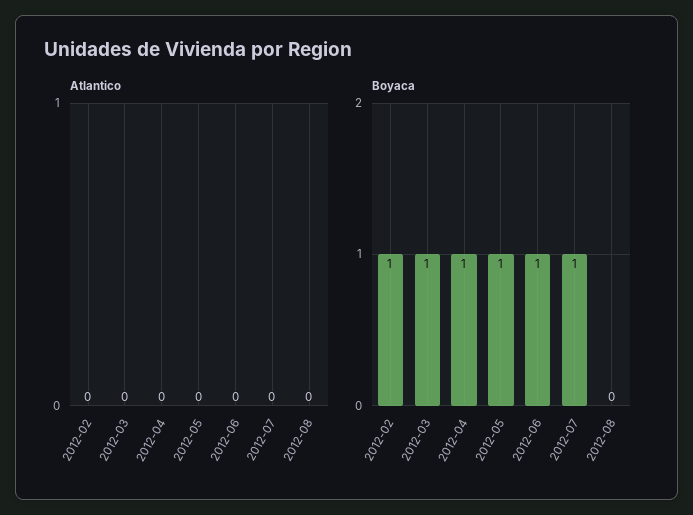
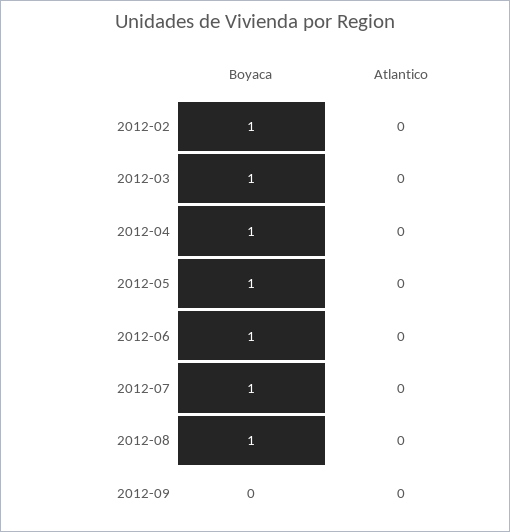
Boyaca, 2012-08: 0 -> 1
Boyaca, 2012-09: none -> 0
Atlantico, 2012-09: none -> 0

